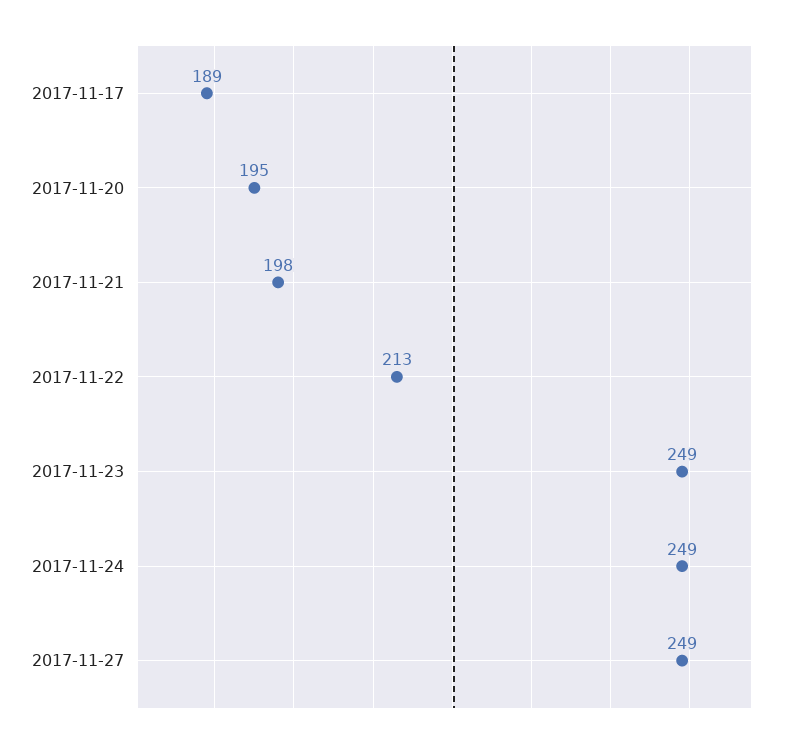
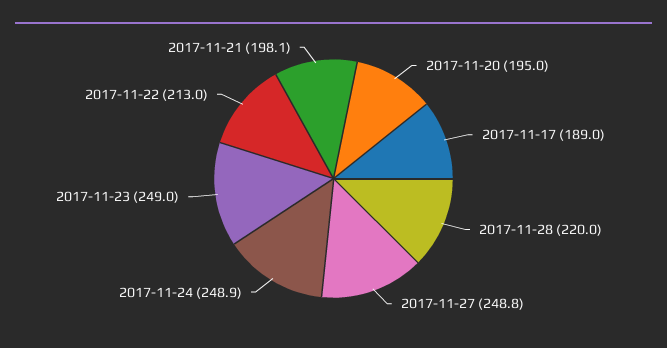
2017-11-28: none -> 220

